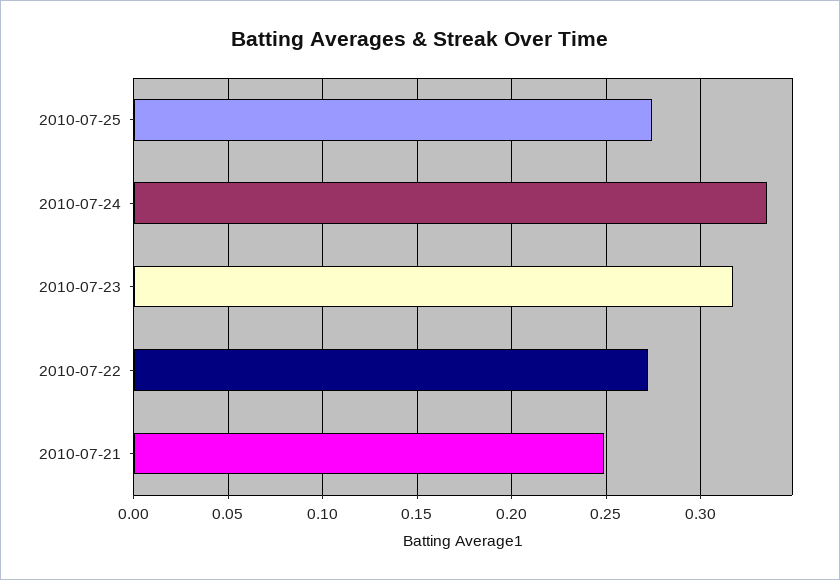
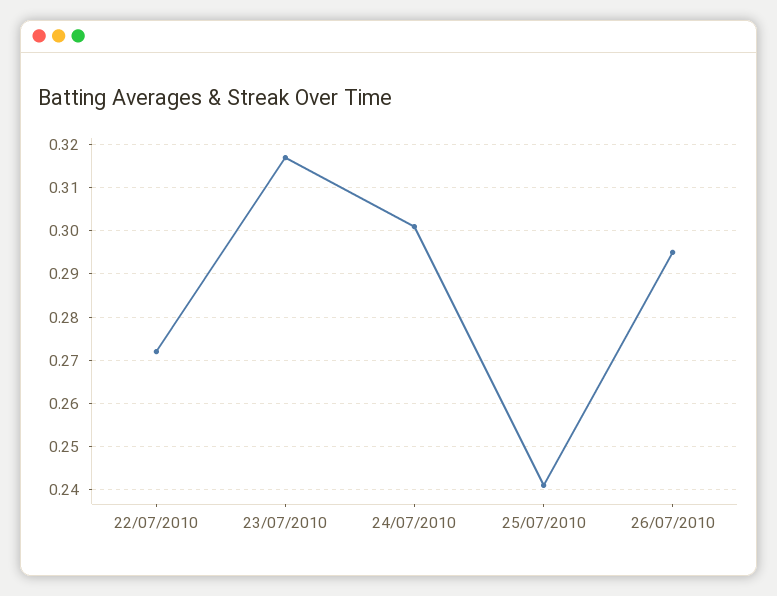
2010-07-25: 0.275 -> 0.24
2010-07-24: 0.335 -> 0.3
2010-07-21: 0.25 -> none
26/07/2010: none -> 0.295

